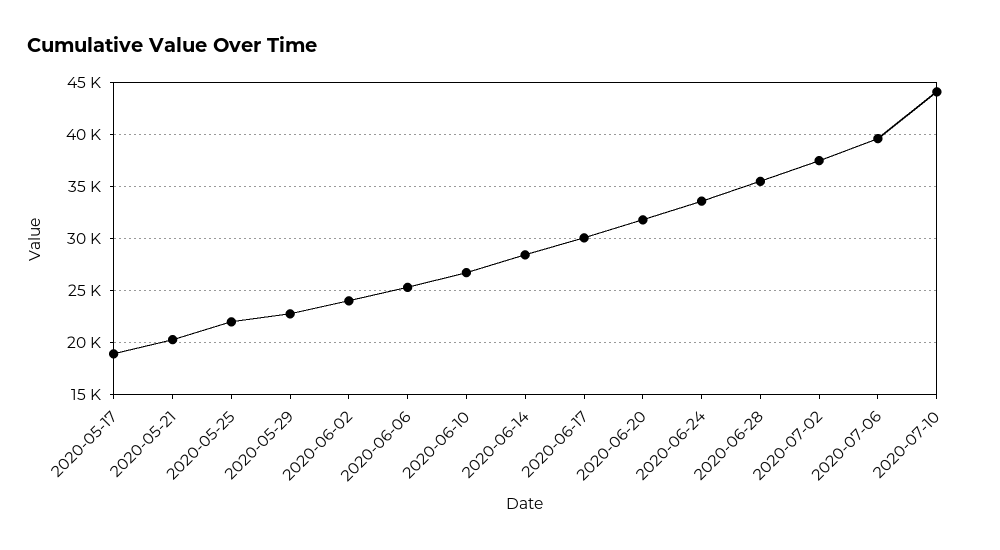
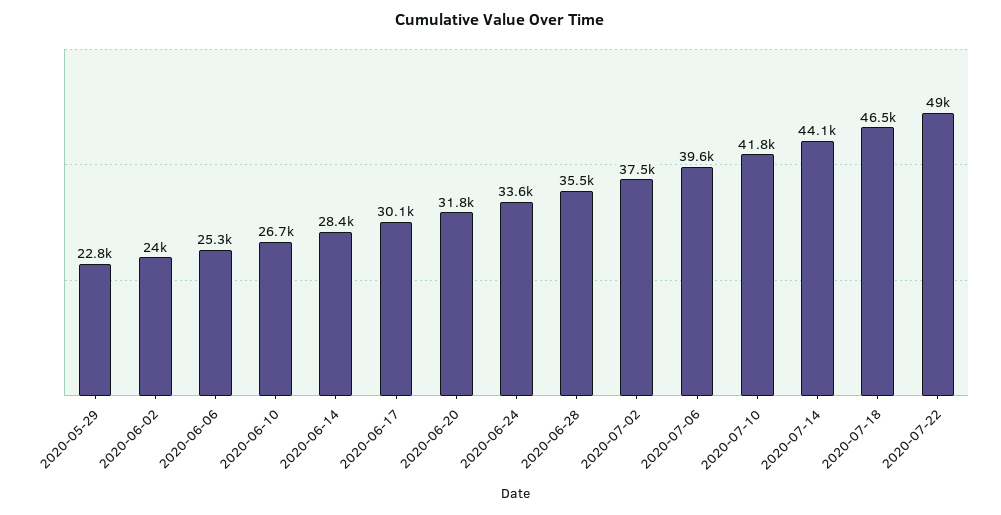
2020-05-17: 19000 -> none
2020-05-21: 20000 -> none
2020-05-25: 22000 -> none
2020-07-10: 44000 -> 41800
2020-07-14: none -> 44100
2020-07-18: none -> 46500
2020-07-22: none -> 49000

